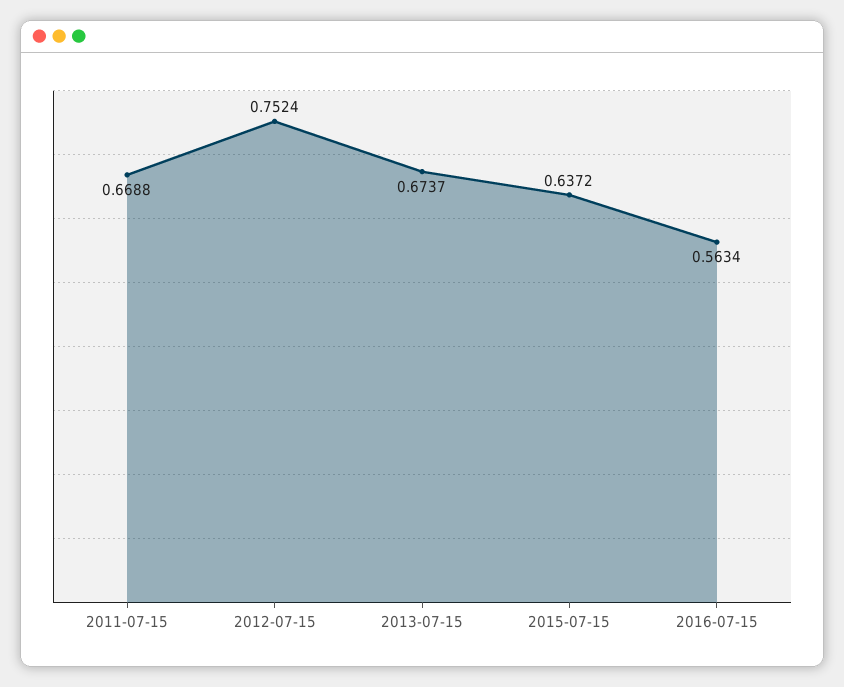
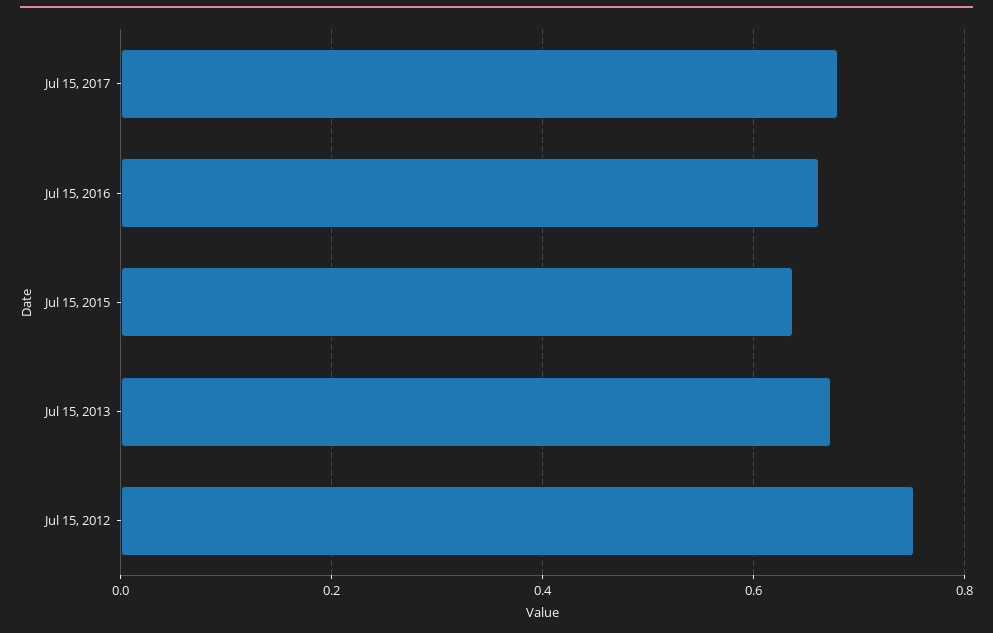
2011-07-15: 0.6688 -> none
2016-07-15: 0.5634 -> 0.66
Jul 15, 2017: none -> 0.68

